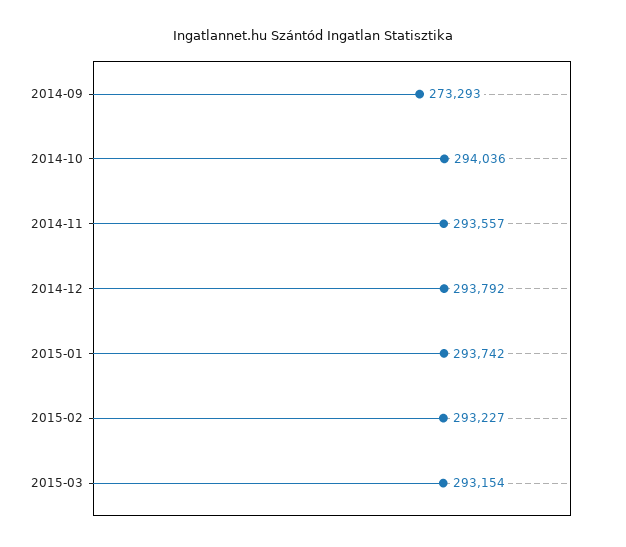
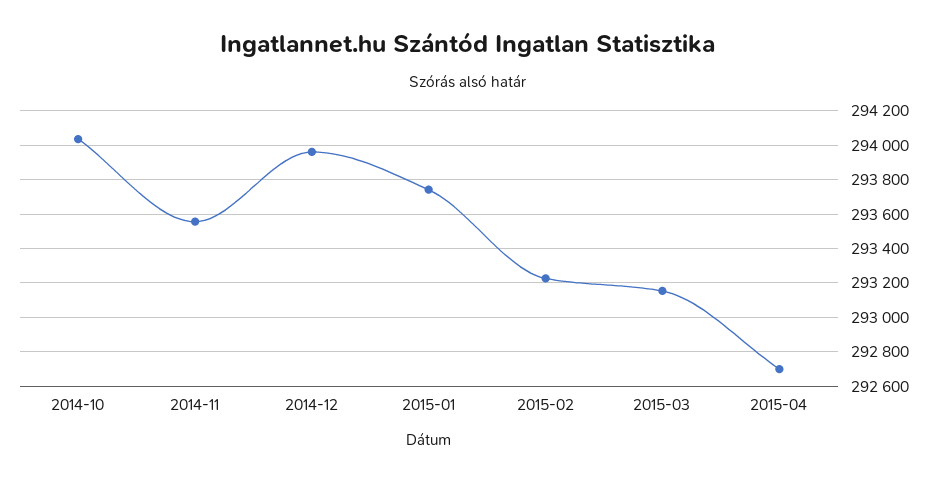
2014-09: 273293 -> none
2014-12: 293792 -> 293950
2015-04: none -> 292700

